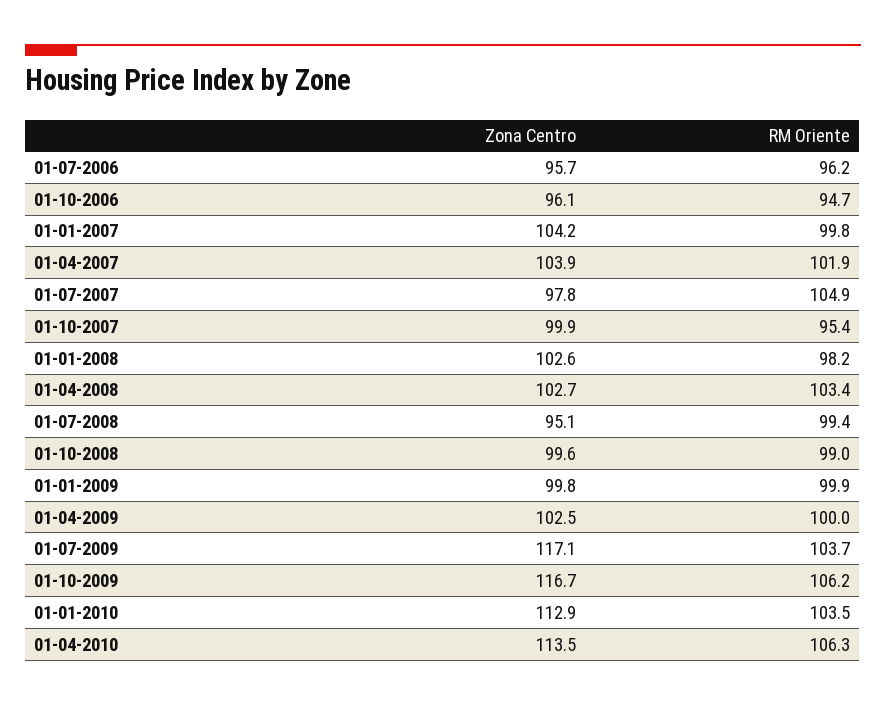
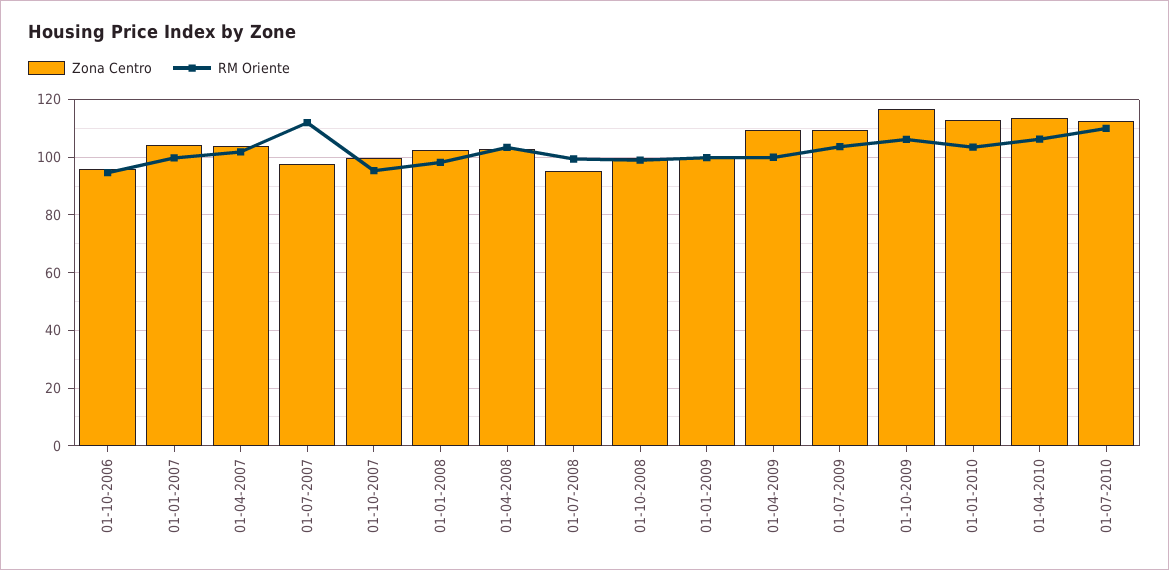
Zona Centro, 01-07-2006: 95.7 -> none
RM Oriente, 01-07-2006: 96.2 -> none
RM Oriente, 01-07-2007: 104.9 -> 112.5
Zona Centro, 01-04-2009: 102.5 -> 110
Zona Centro, 01-07-2009: 117.1 -> 110
Zona Centro, 01-07-2010: none -> 112.5
RM Oriente, 01-07-2010: none -> 110

